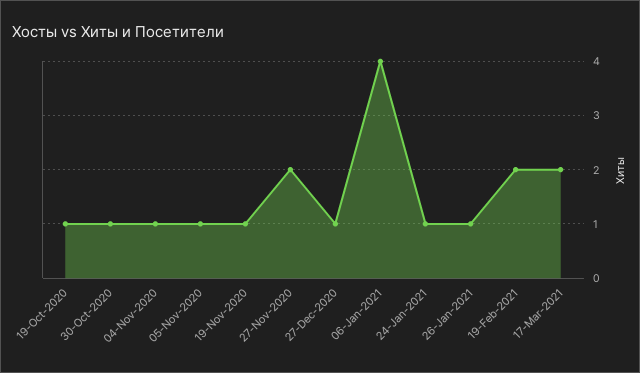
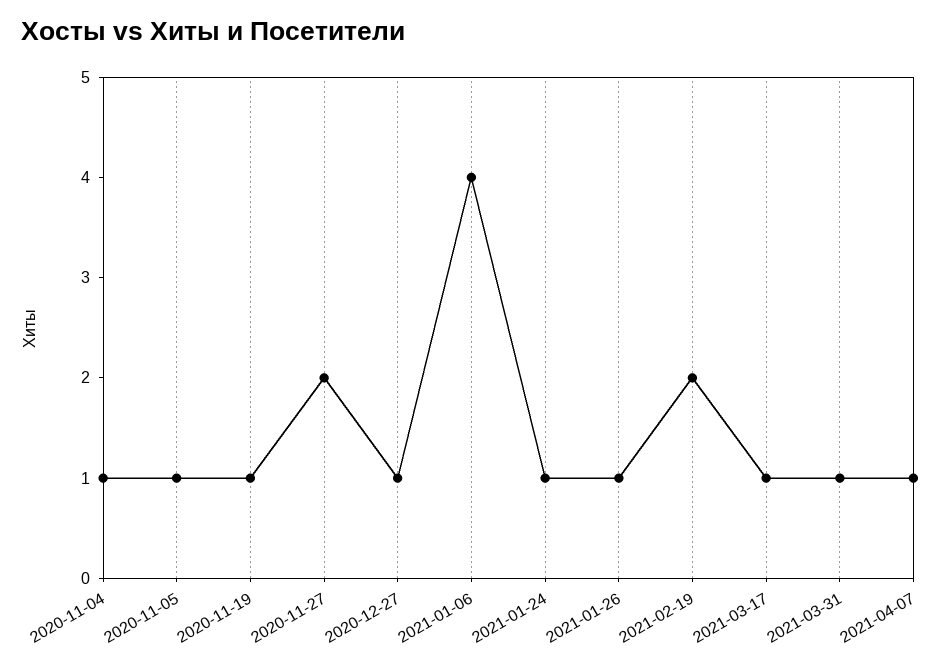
19-Oct-2020: 1 -> none
30-Oct-2020: 1 -> none
17-Mar-2021: 2 -> 1
2021-03-31: none -> 1
2021-04-07: none -> 1

